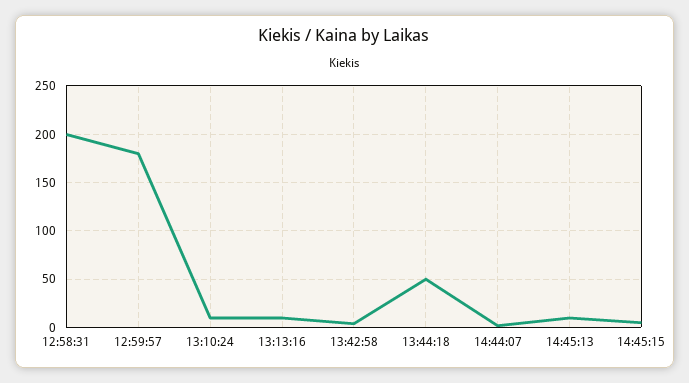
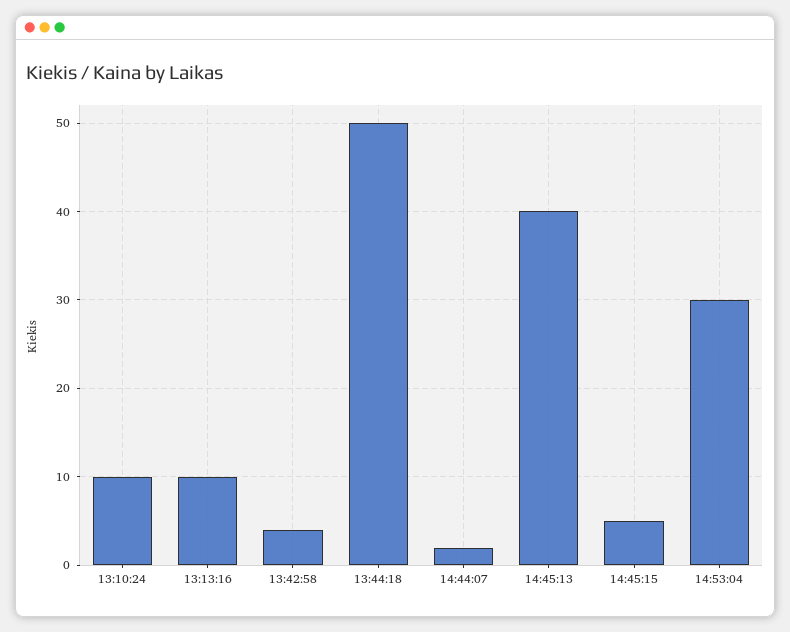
12:58:31: 200 -> none
12:59:57: 180 -> none
14:45:13: 10 -> 40
14:53:04: none -> 30

